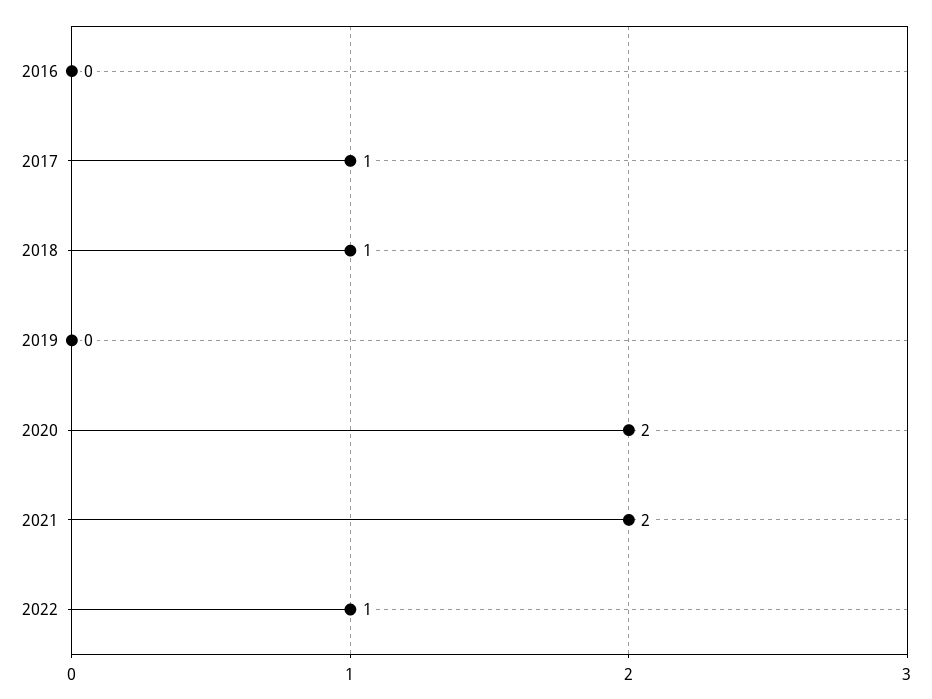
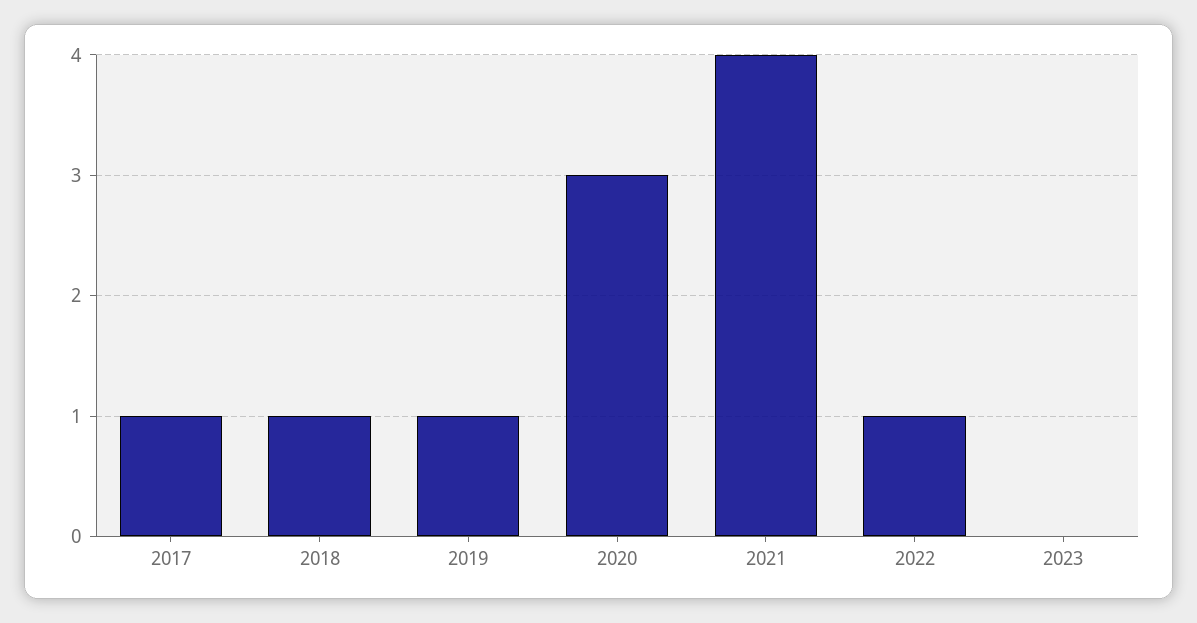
2016: 0 -> none
2019: 0 -> 1
2020: 2 -> 3
2021: 2 -> 4
2023: none -> 0

